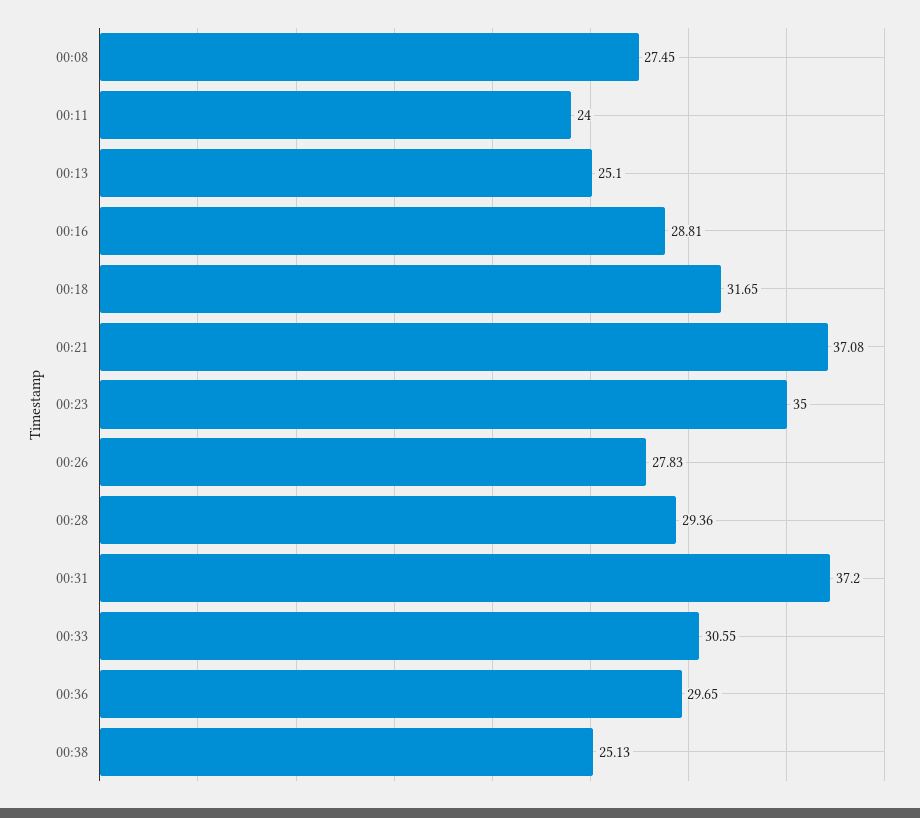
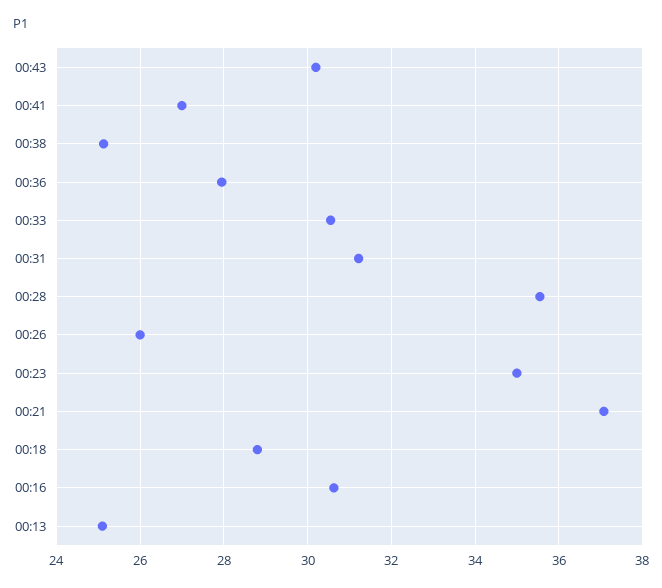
00:08: 27.45 -> none
00:11: 24 -> none
00:16: 28.81 -> 30.6
00:18: 31.65 -> 28.8
00:26: 27.83 -> 26
00:28: 29.36 -> 35.6
00:31: 37.2 -> 31.2
00:36: 29.65 -> 28
00:43: none -> 30.2
00:41: none -> 27

